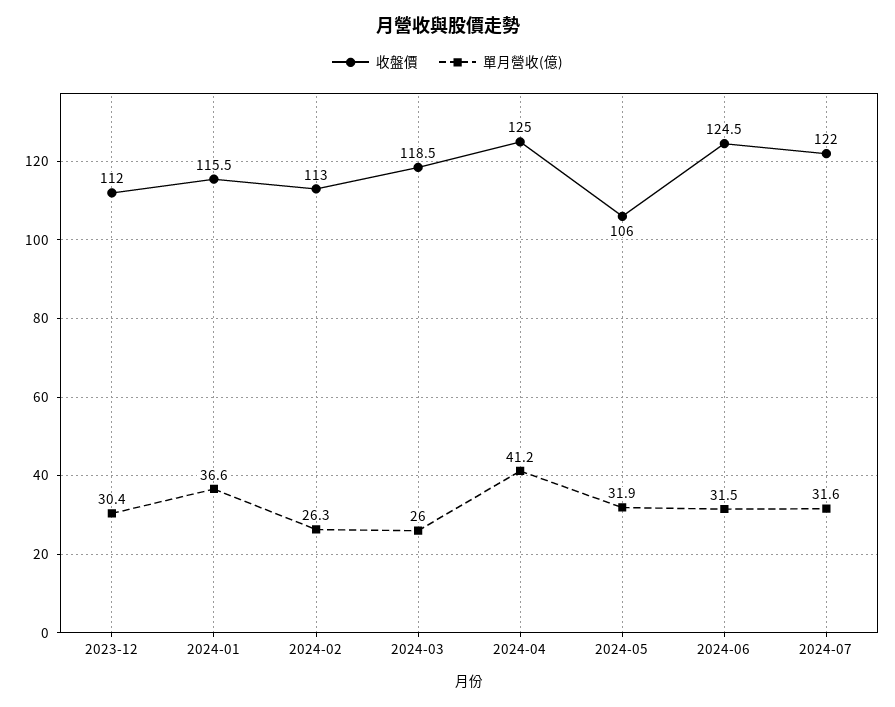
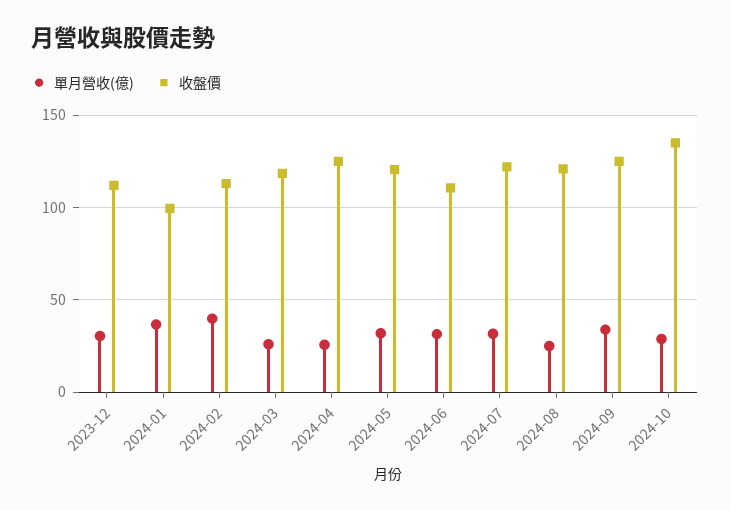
收盤價, 2024-01: 115.5 -> 100
單月營收(億), 2024-02: 26.3 -> 40
單月營收(億), 2024-04: 41.2 -> 25
收盤價, 2024-05: 106 -> 120
收盤價, 2024-06: 124.5 -> 110
單月營收(億), 2024-08: none -> 25
收盤價, 2024-08: none -> 120
單月營收(億), 2024-09: none -> 35
收盤價, 2024-09: none -> 125
單月營收(億), 2024-10: none -> 30
收盤價, 2024-10: none -> 135

